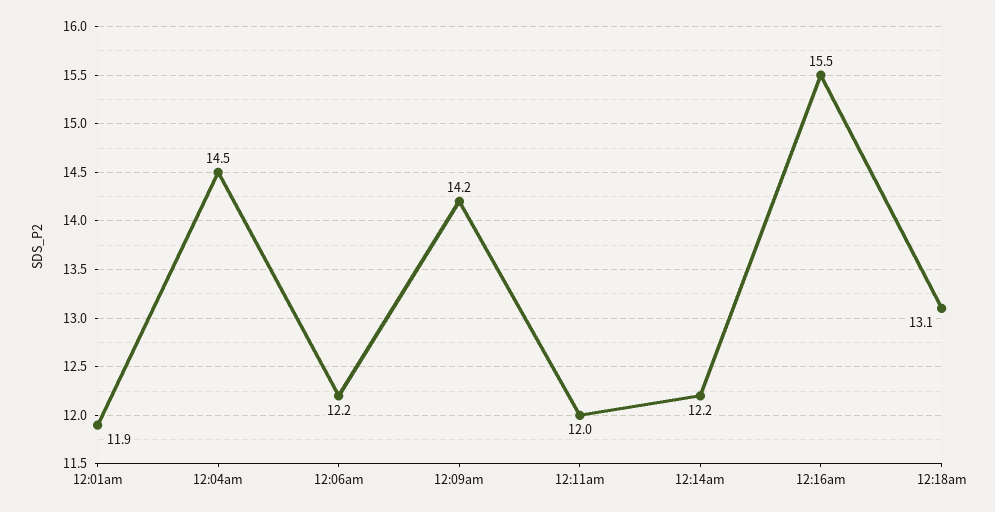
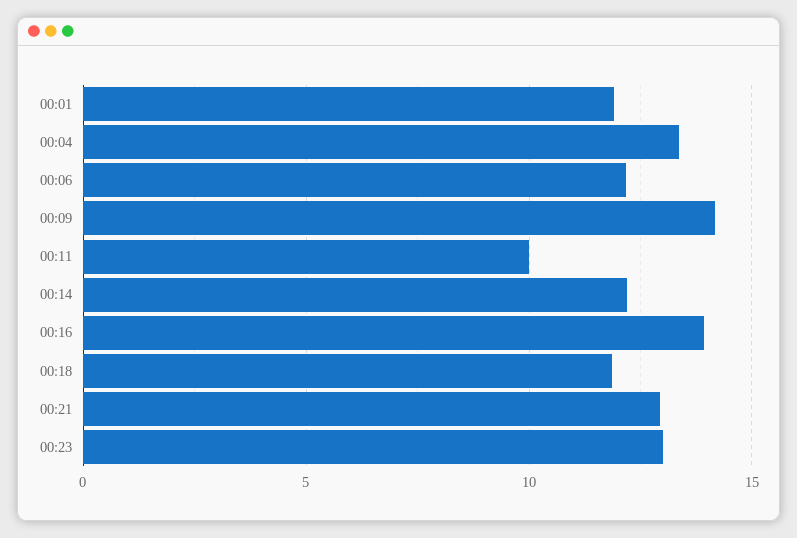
12:04am: 14.5 -> 13.5
12:11am: 12 -> 10
12:16am: 15.5 -> 14
12:18am: 13.1 -> 12
00:21: none -> 13
00:23: none -> 13

